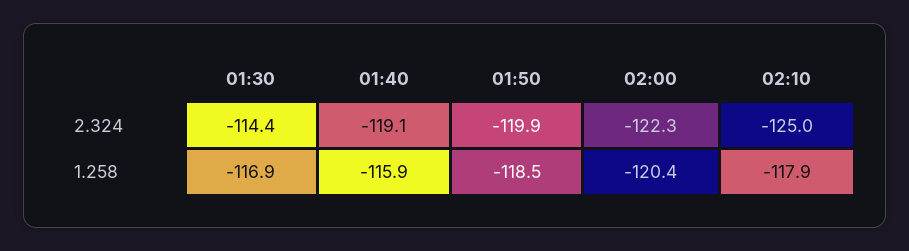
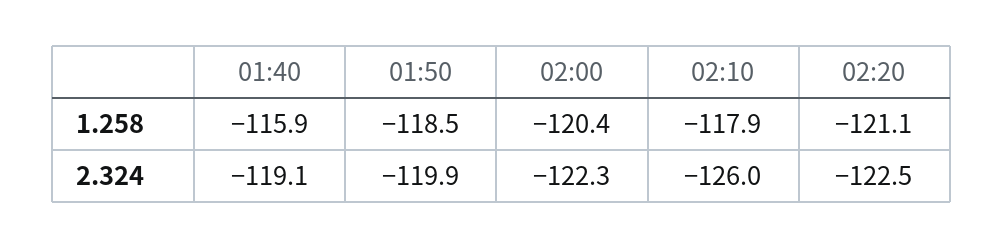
01:30, 2.324: -114.4 -> none
02:10, 2.324: -125 -> -126
01:30, 1.258: -116.9 -> none
02:20, 1.258: none -> -121.1
02:20, 2.324: none -> -122.5

